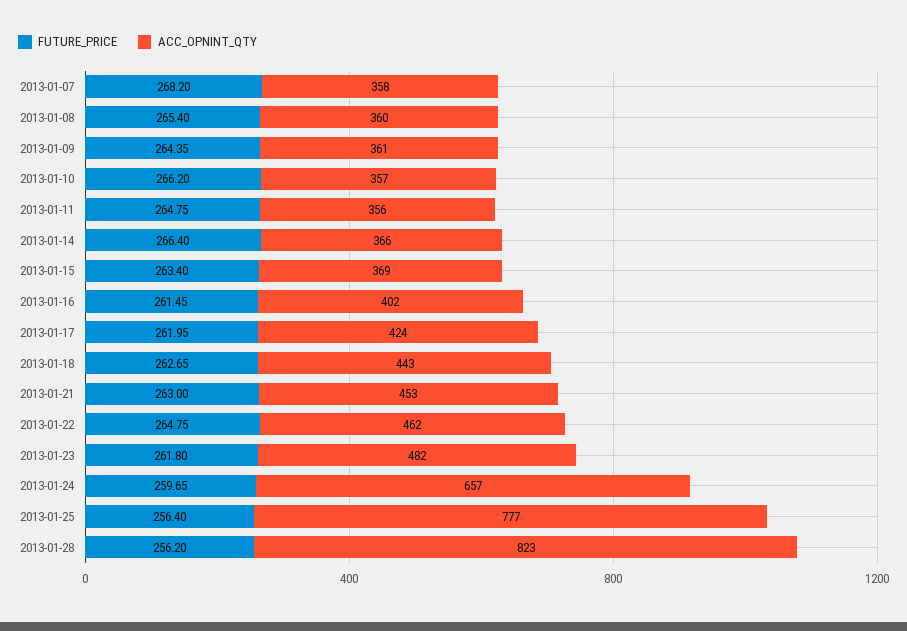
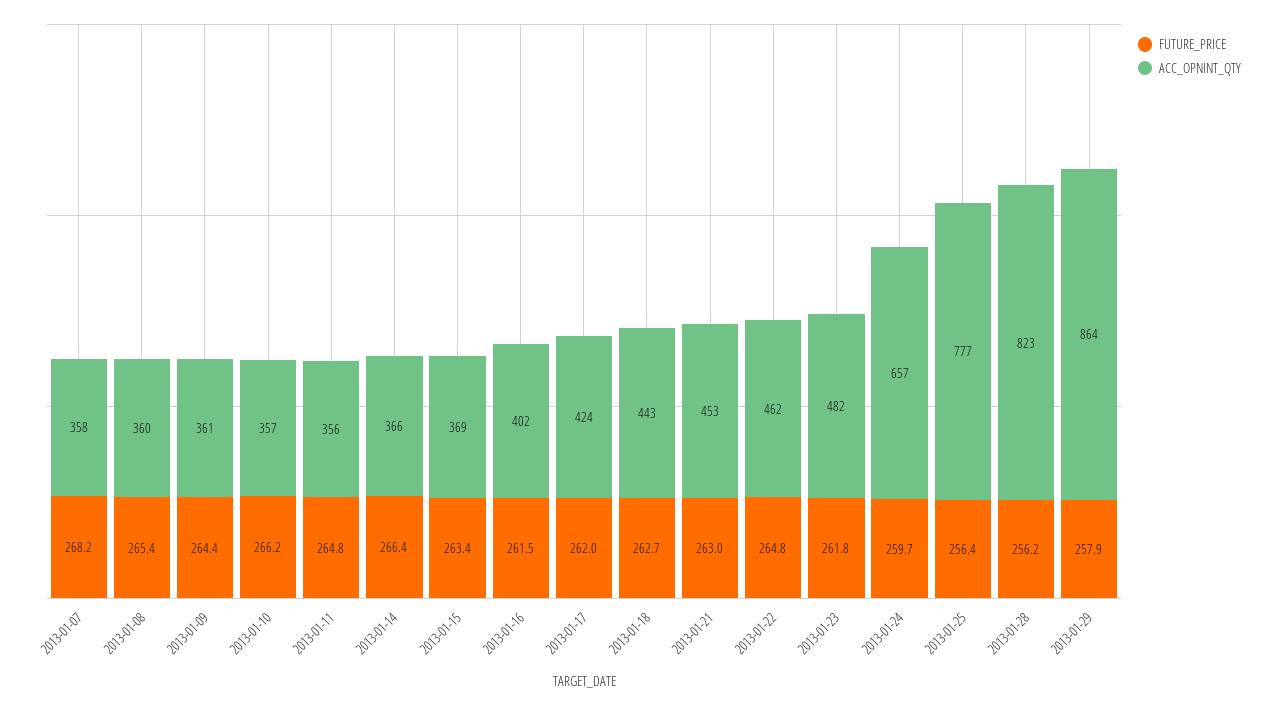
FUTURE_PRICE, 2013-01-29: none -> 257.9
ACC_OPNINT_QTY, 2013-01-29: none -> 864

